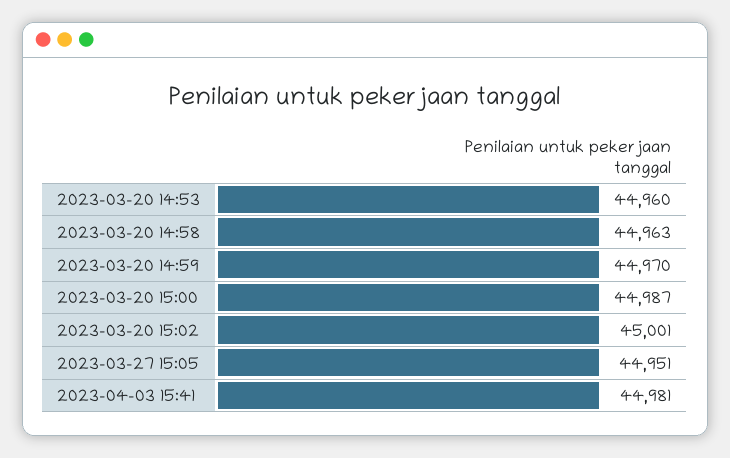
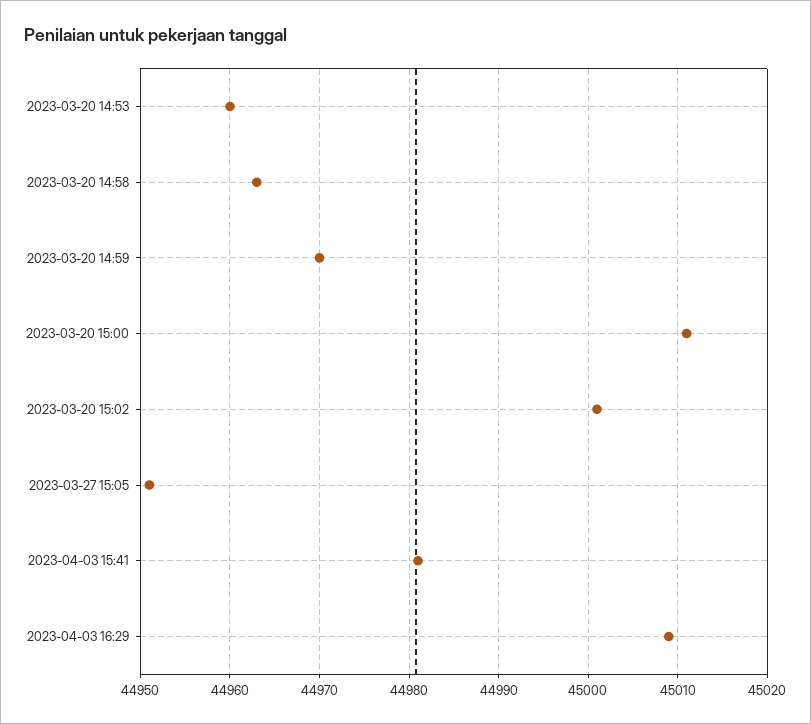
2023-03-20 15:00: 44987 -> 45011
2023-04-03 16:29: none -> 45009

